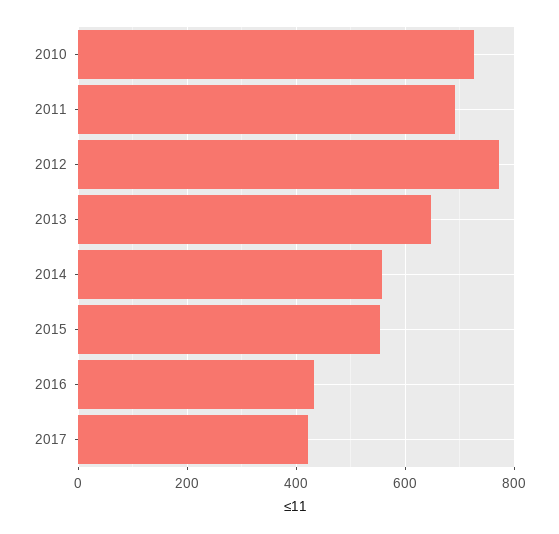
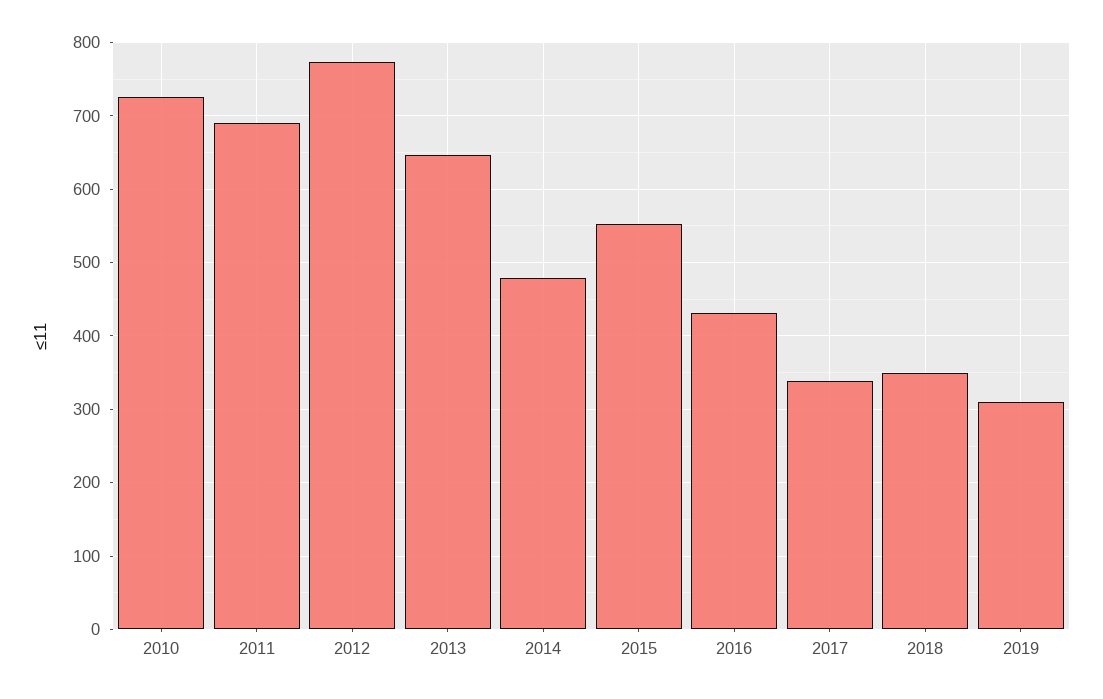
2014: 560 -> 480
2017: 420 -> 340
2018: none -> 350
2019: none -> 310

